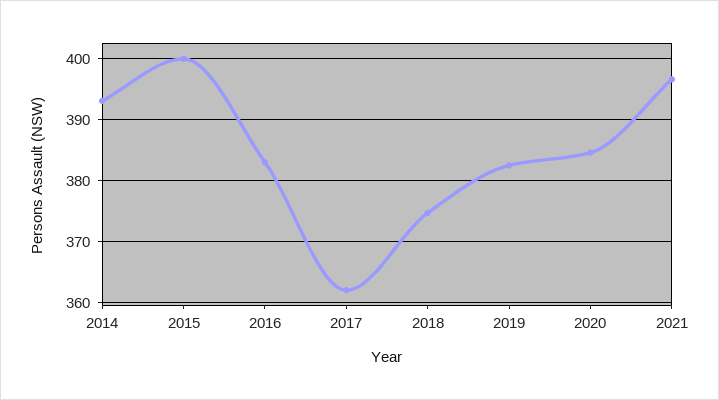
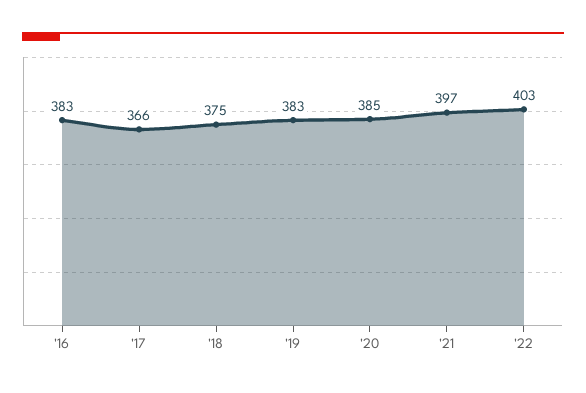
2014: 393 -> none
2015: 400 -> none
2017: 362 -> 366
'22: none -> 403

